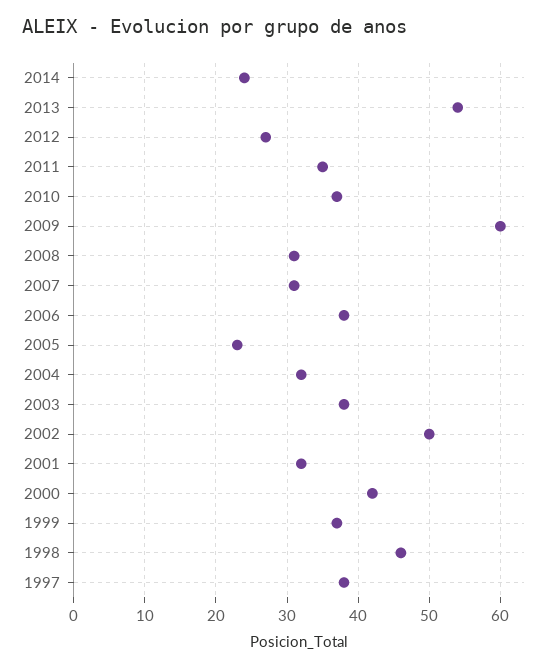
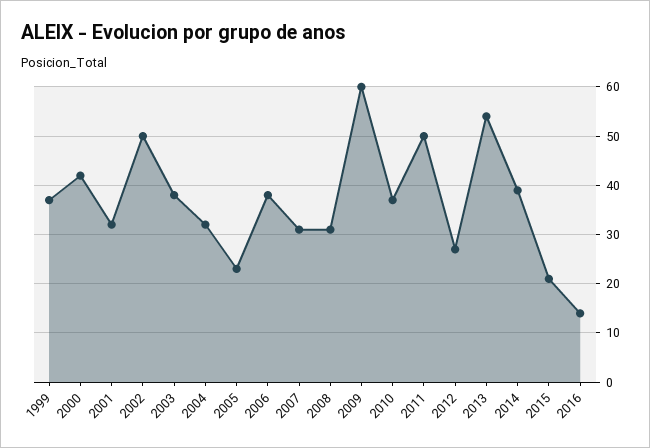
2014: 24 -> 40
2011: 35 -> 50
1998: 46 -> none
1997: 38 -> none
2015: none -> 20
2016: none -> 15

